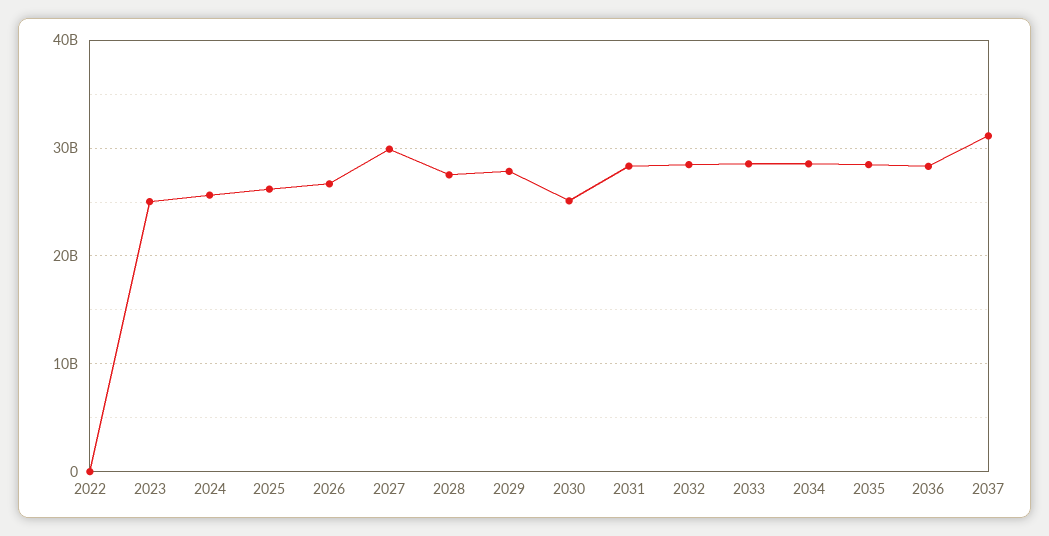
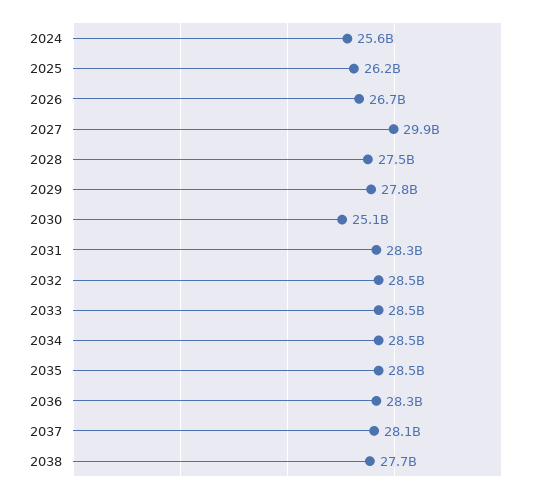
2022: 0 -> none
2023: 25000000000 -> none
2037: 31000000000 -> 28100000000
2038: none -> 27700000000

